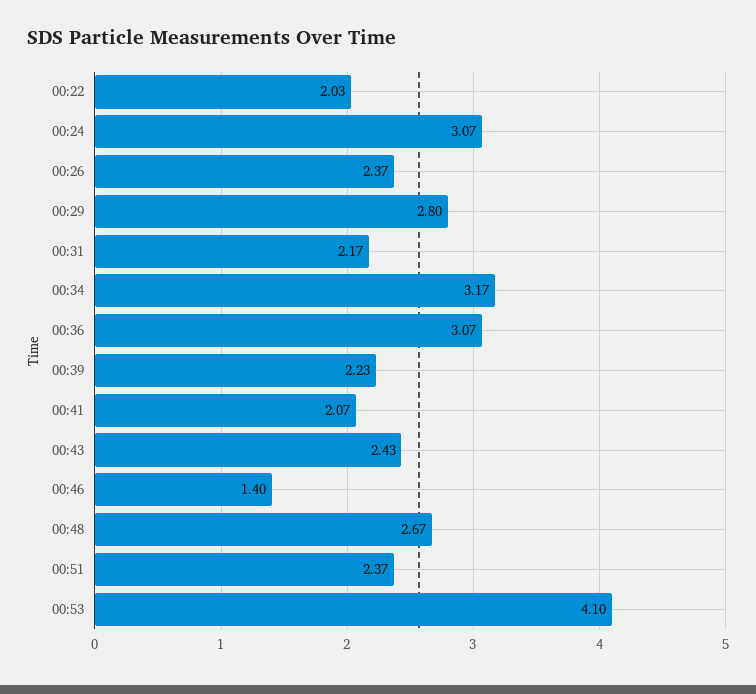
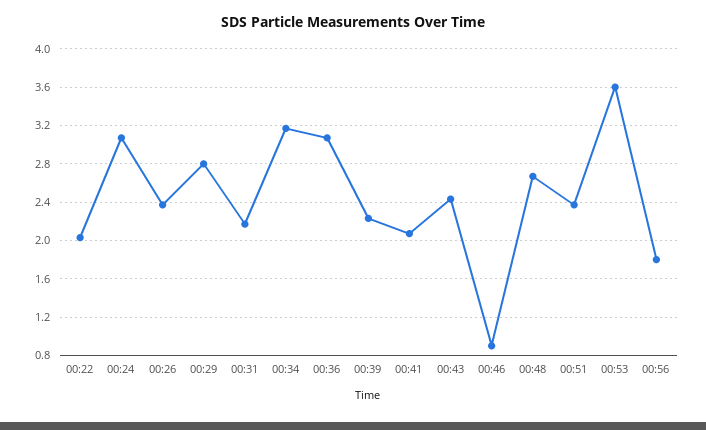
00:46: 1.4 -> 0.9
00:53: 4.1 -> 3.6
00:56: none -> 1.8

